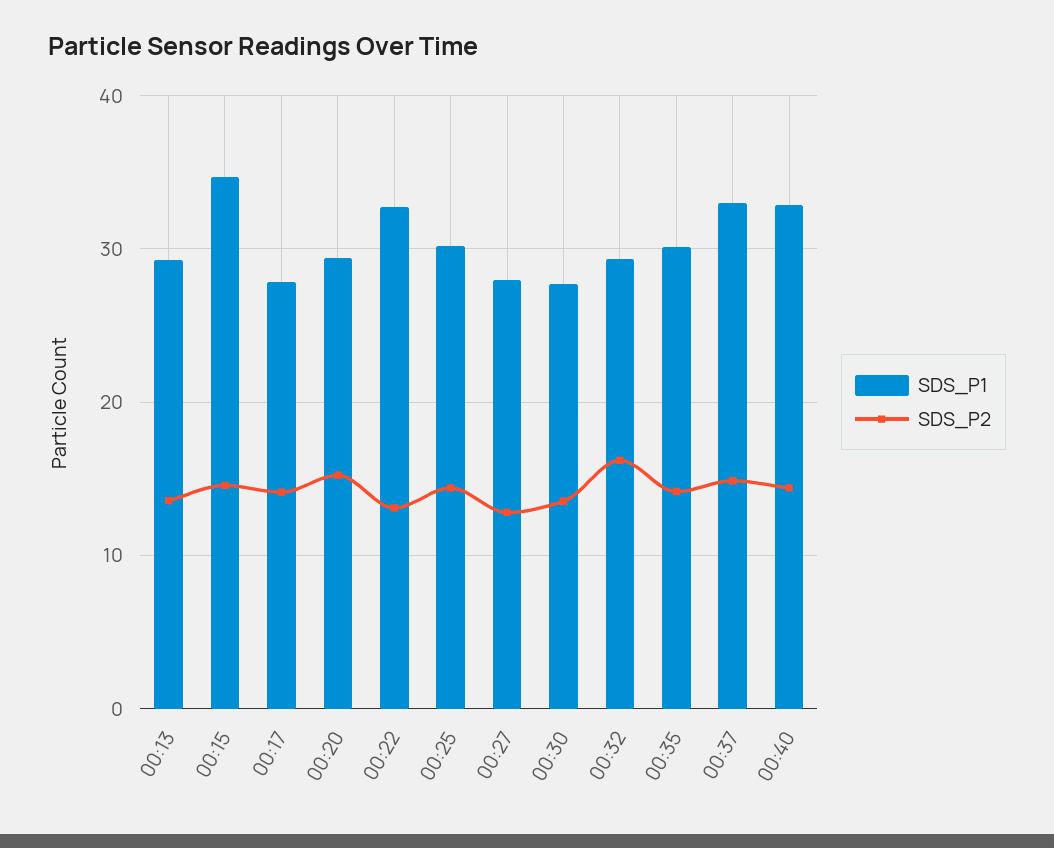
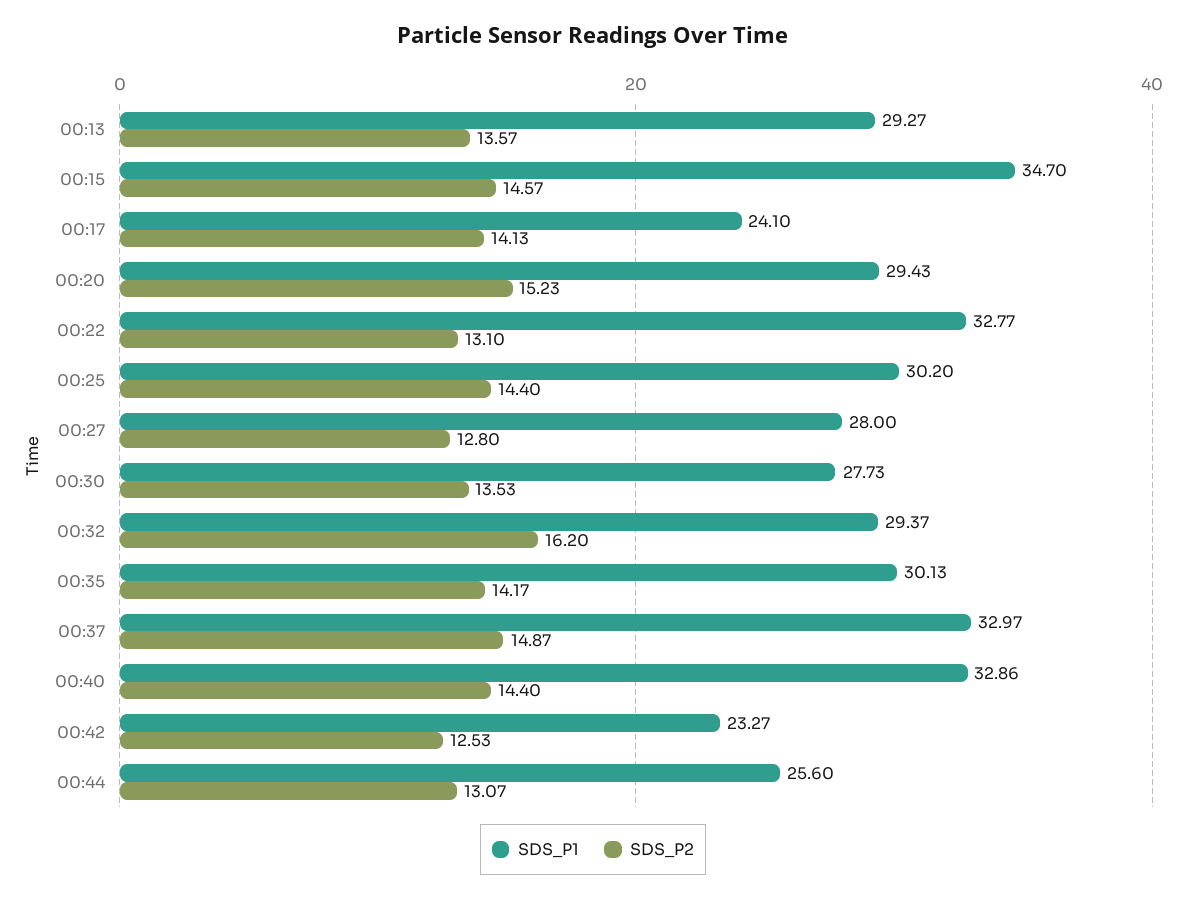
SDS_P1, 00:17: 28 -> 24.1
SDS_P1, 00:42: none -> 23.27
SDS_P2, 00:42: none -> 12.53
SDS_P1, 00:44: none -> 25.6
SDS_P2, 00:44: none -> 13.07

